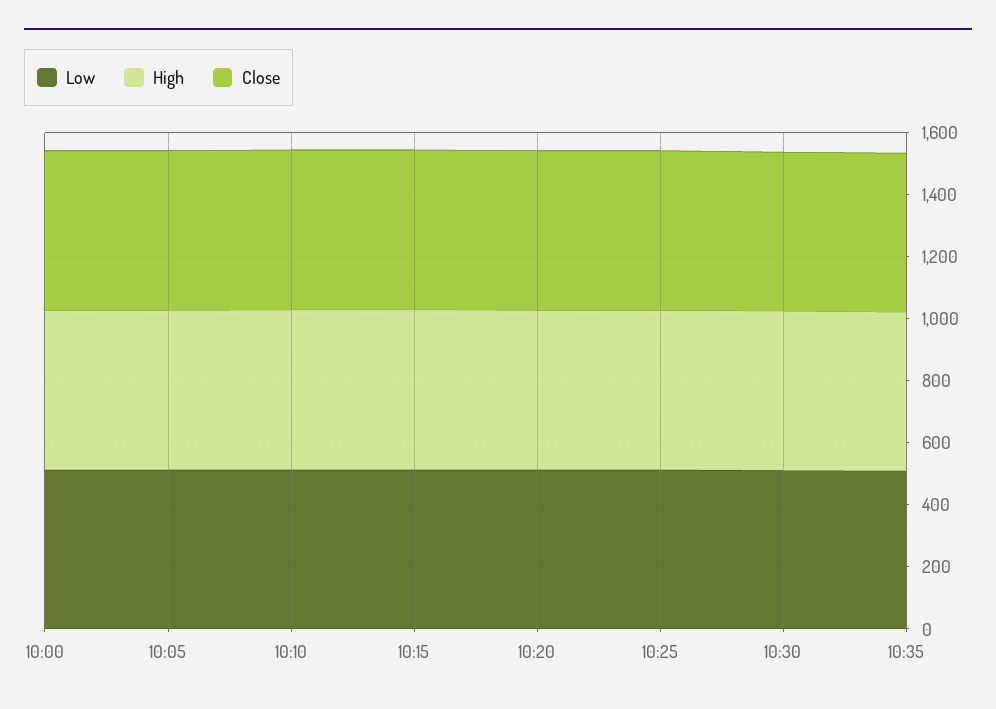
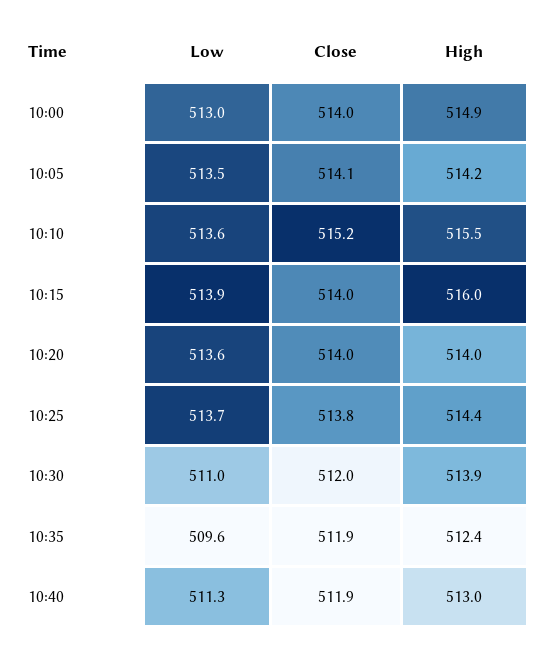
Low, 10:40: none -> 511.3
Close, 10:40: none -> 511.9
High, 10:40: none -> 513

